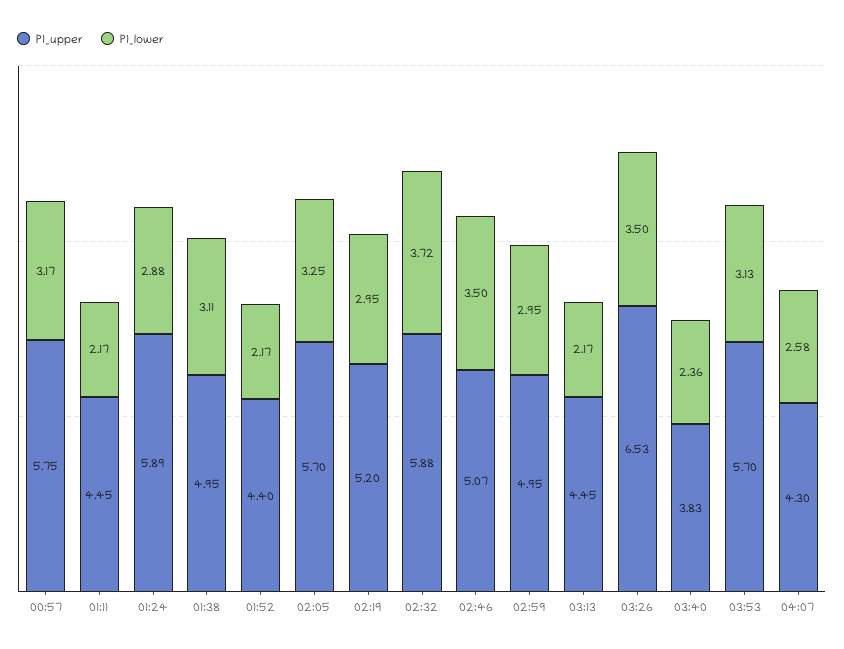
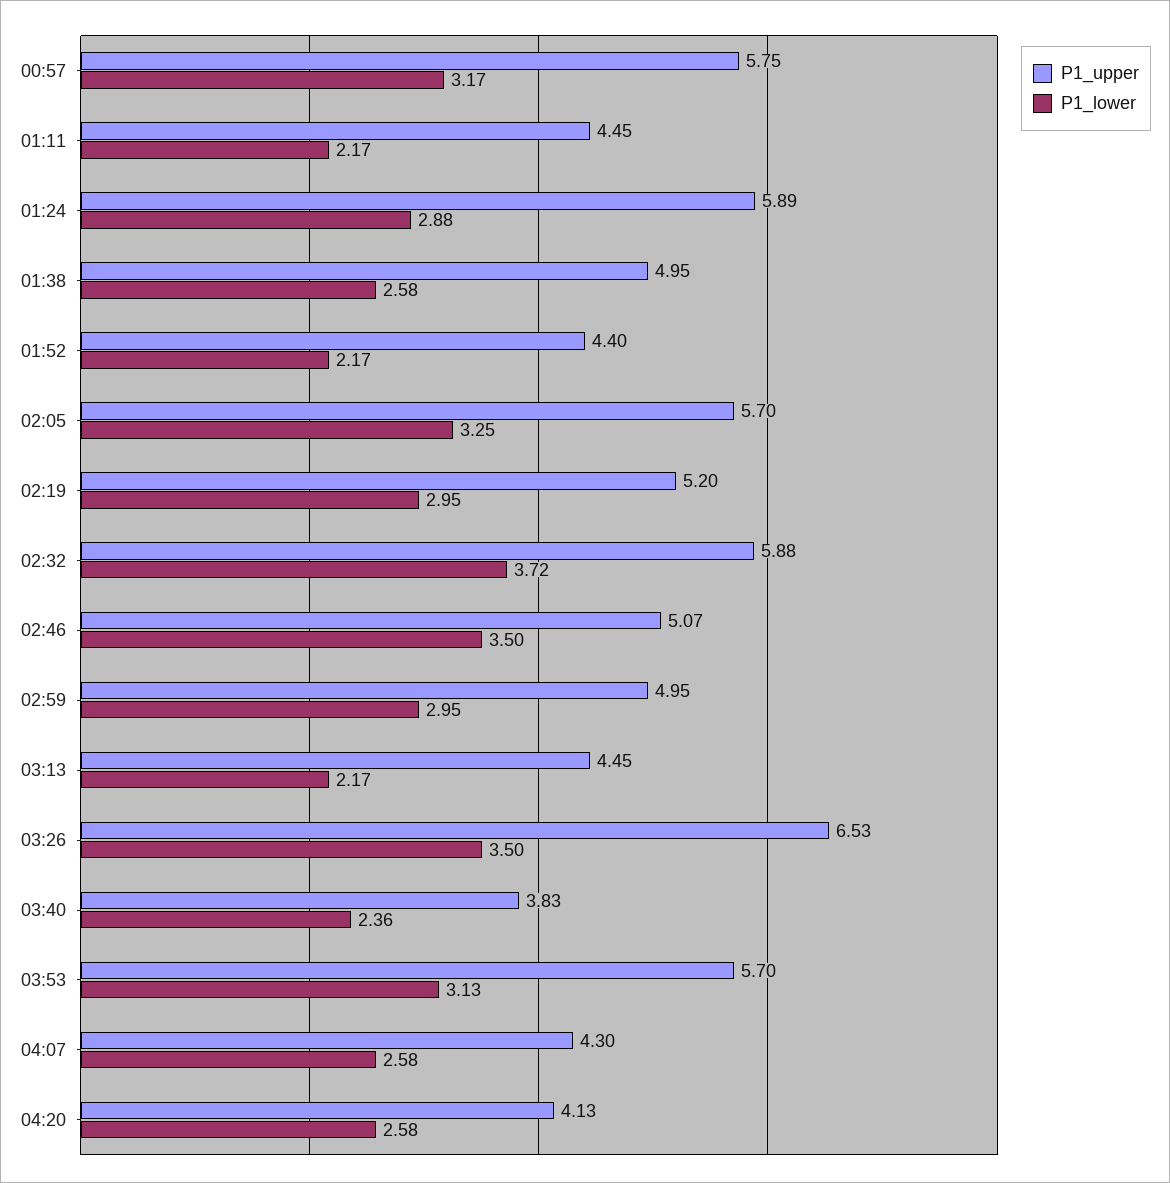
P1_lower, 01:38: 3.11 -> 2.58
P1_upper, 04:20: none -> 4.13
P1_lower, 04:20: none -> 2.58

